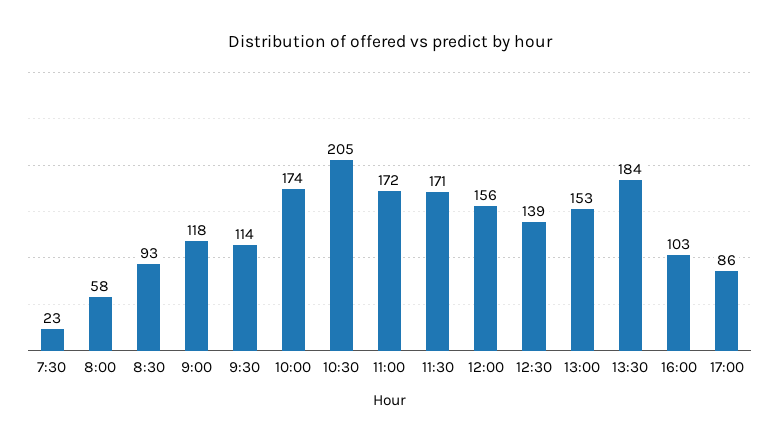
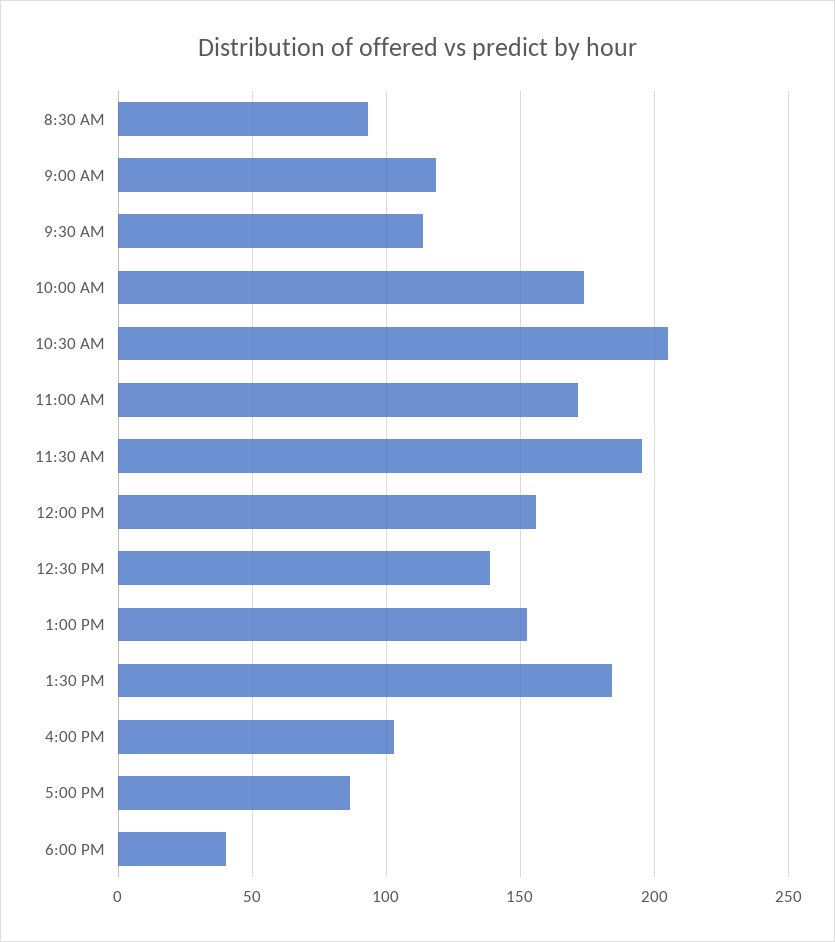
7:30: 23 -> none
8:00: 58 -> none
11:30: 171 -> 195
6:00 PM: none -> 40

